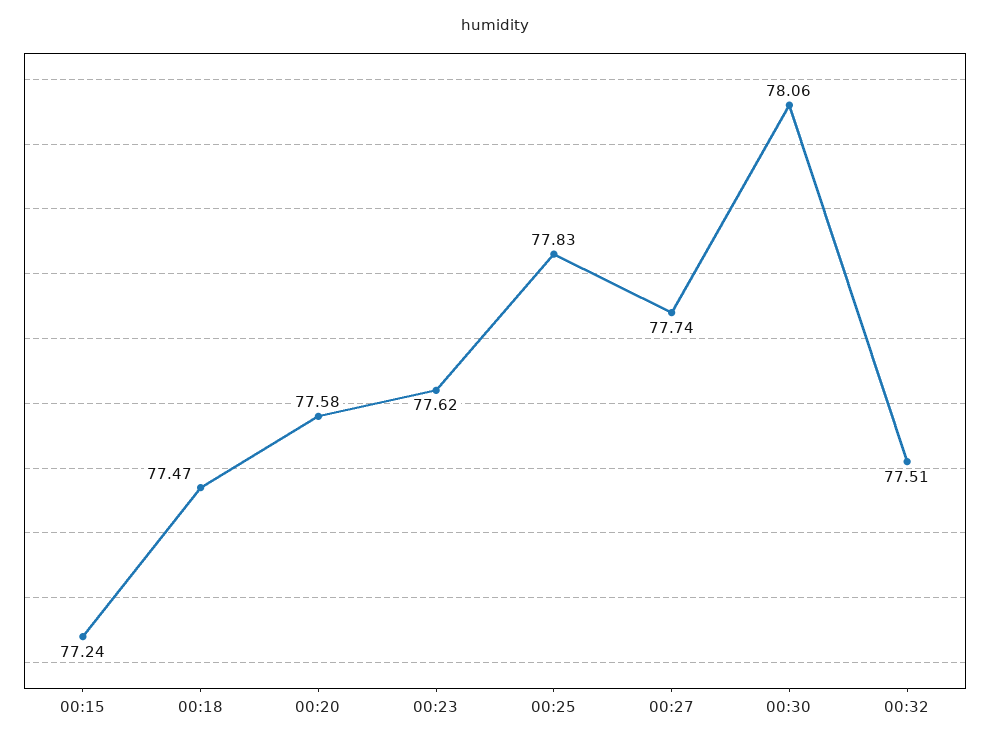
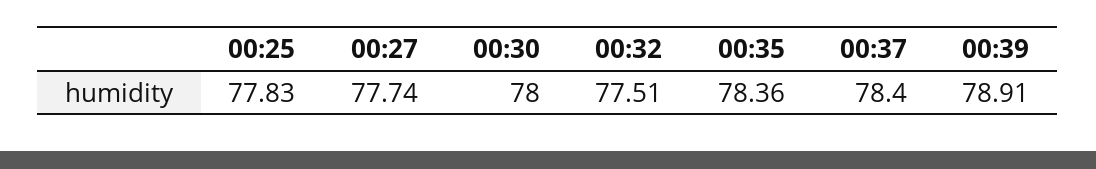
00:15: 77.24 -> none
00:18: 77.47 -> none
00:20: 77.58 -> none
00:23: 77.62 -> none
00:30: 78.06 -> 78
00:35: none -> 78.36
00:37: none -> 78.4
00:39: none -> 78.91

